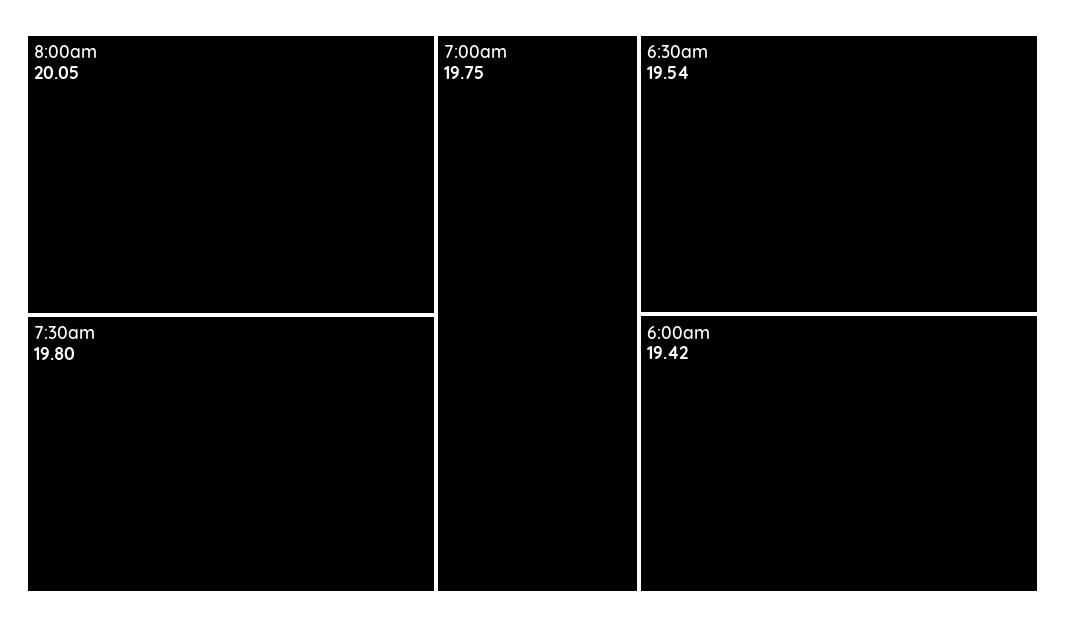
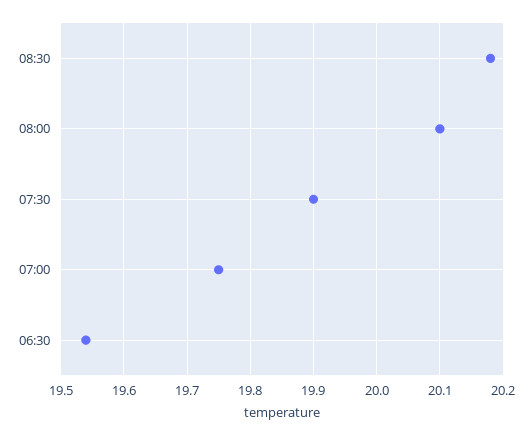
8:00am: 20.05 -> 20.1
7:30am: 19.8 -> 19.9
6:00am: 19.42 -> none
08:30: none -> 20.18

